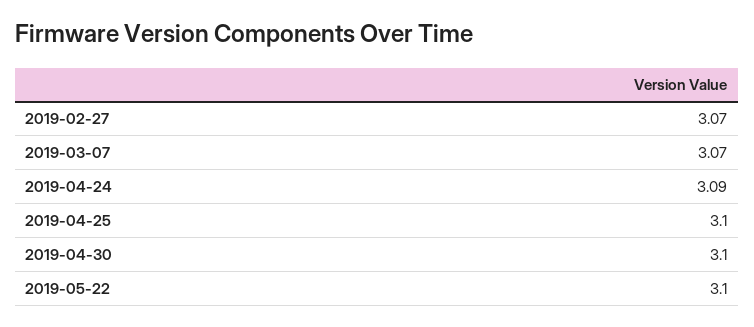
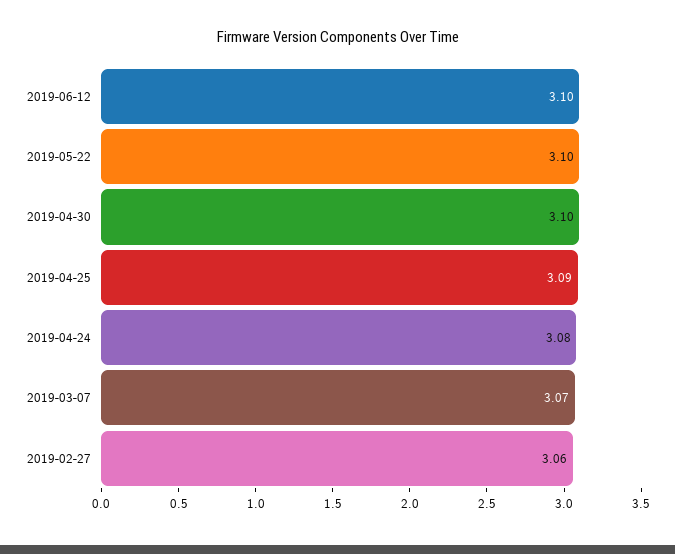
2019-02-27: 3.07 -> 3.06
2019-04-24: 3.09 -> 3.08
2019-04-25: 3.1 -> 3.09
2019-06-12: none -> 3.1

